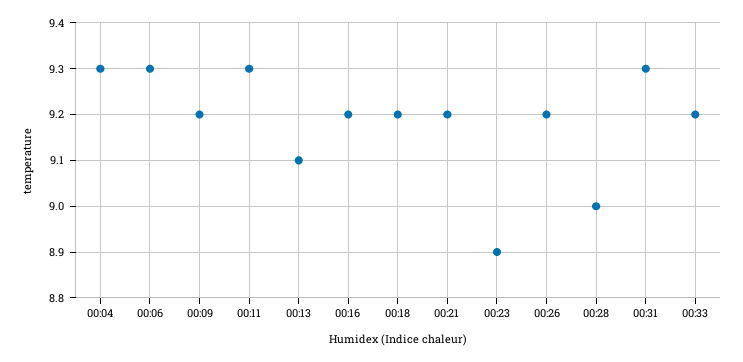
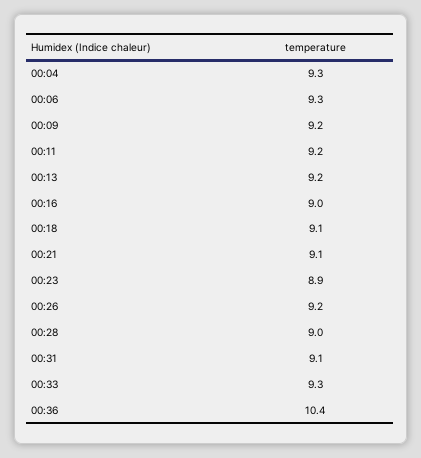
00:11: 9.3 -> 9.2
00:13: 9.1 -> 9.2
00:16: 9.2 -> 9
00:18: 9.2 -> 9.1
00:21: 9.2 -> 9.1
00:31: 9.3 -> 9.1
00:33: 9.2 -> 9.3
00:36: none -> 10.4

